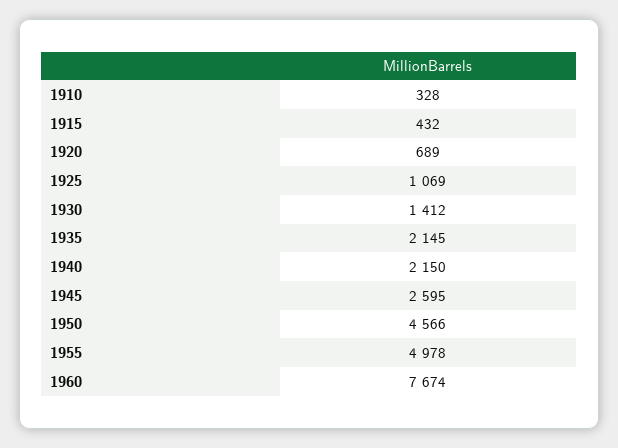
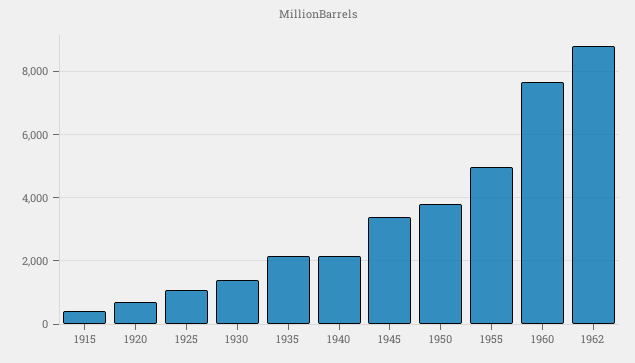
1910: 328 -> none
1945: 2595 -> 3400
1950: 4566 -> 3800
1962: none -> 8800

